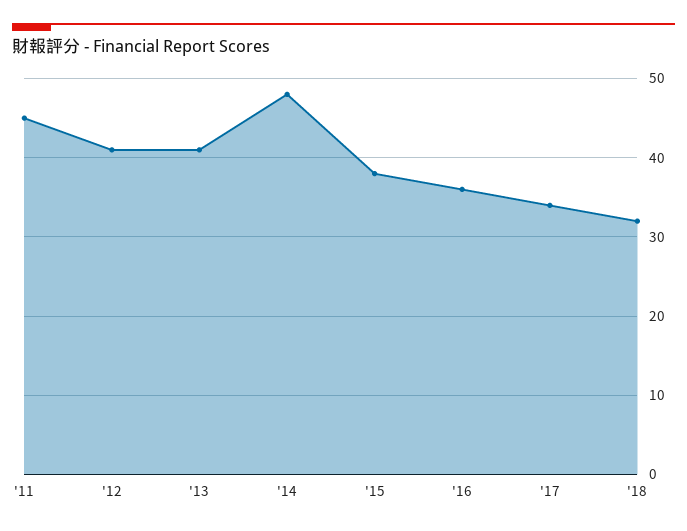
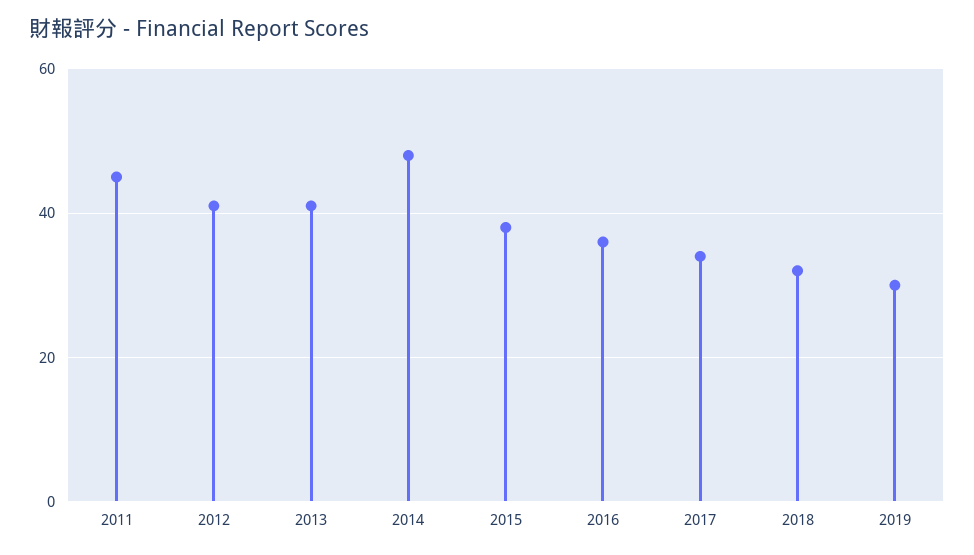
2019: none -> 30

